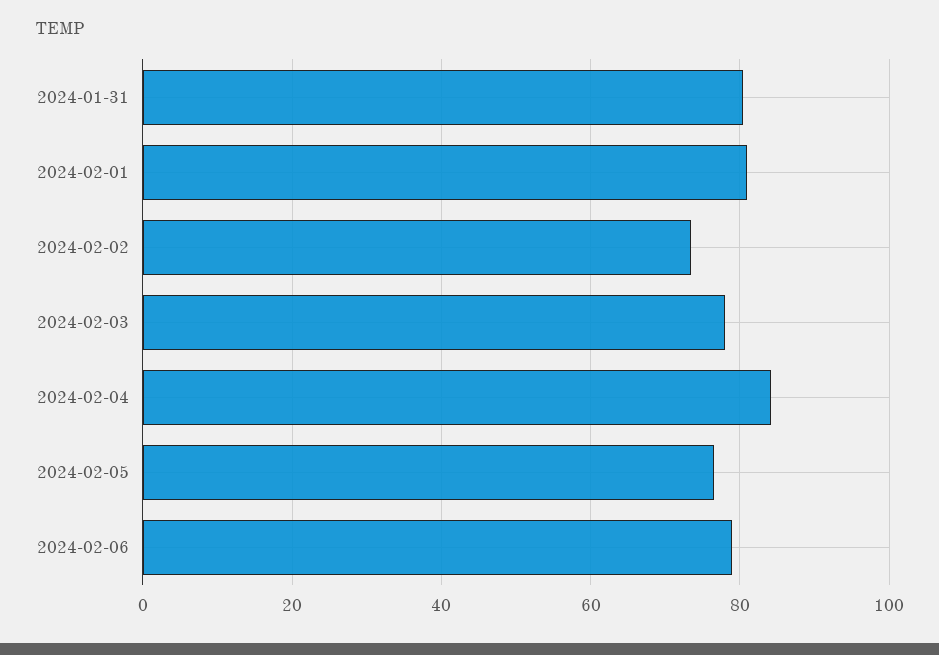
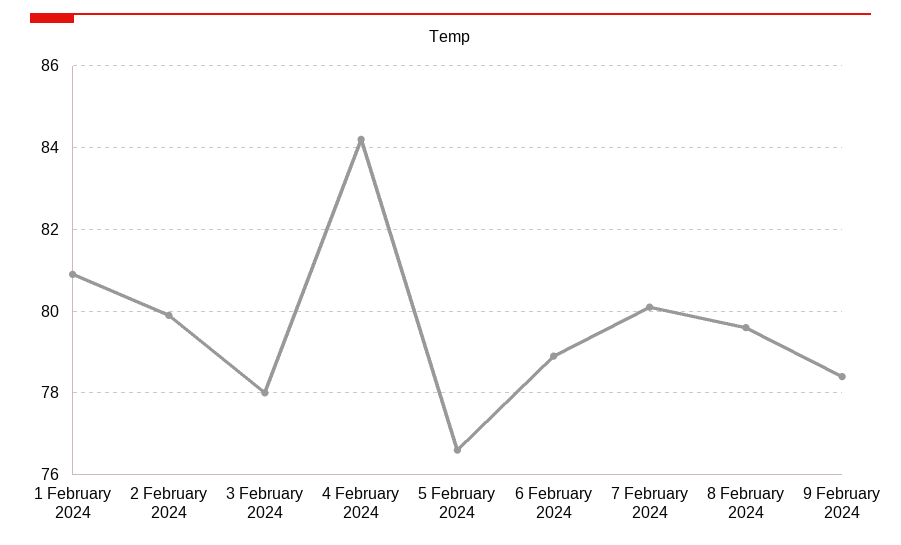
2024-01-31: 80 -> none
2024-02-02: 74 -> 80
7 February 2024: none -> 80
8 February 2024: none -> 79.5
9 February 2024: none -> 78.5

